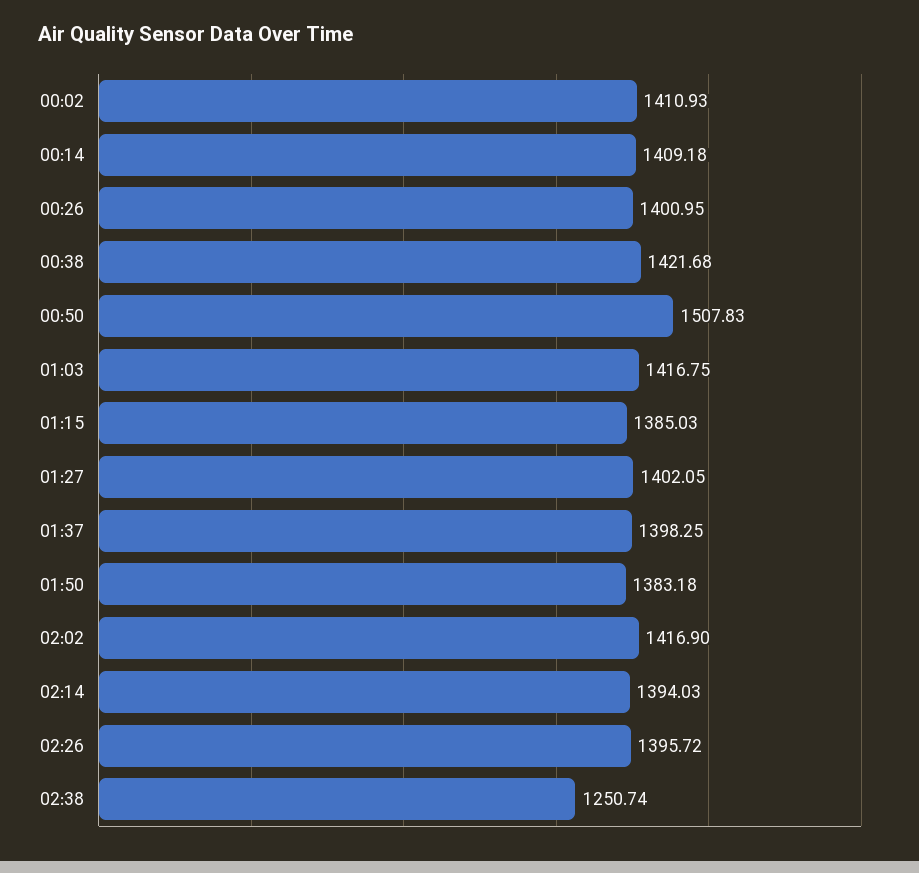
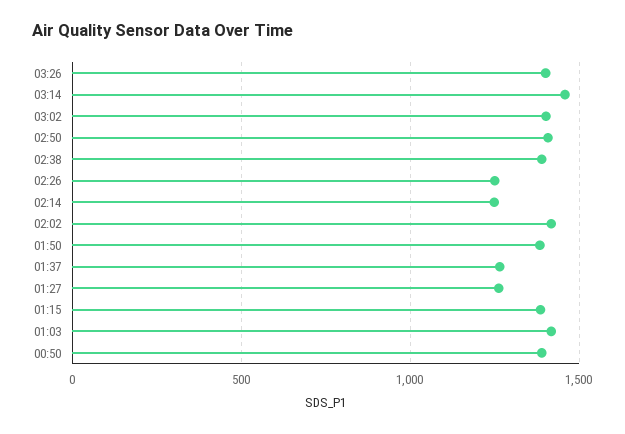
00:02: 1410.93 -> none
00:14: 1409.18 -> none
00:26: 1400.95 -> none
00:38: 1421.68 -> none
00:50: 1507.83 -> 1400
01:27: 1402.05 -> 1250
01:37: 1398.25 -> 1250
02:14: 1394.03 -> 1250
02:26: 1395.72 -> 1250
02:38: 1250.74 -> 1400
03:26: none -> 1400
03:14: none -> 1450
03:02: none -> 1400
02:50: none -> 1400

